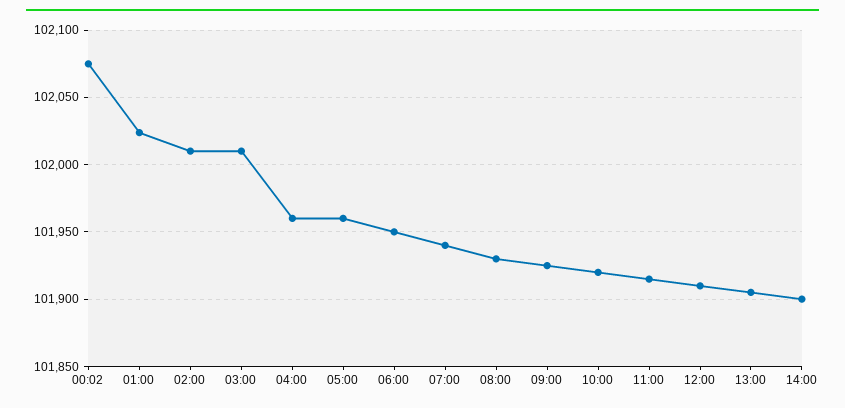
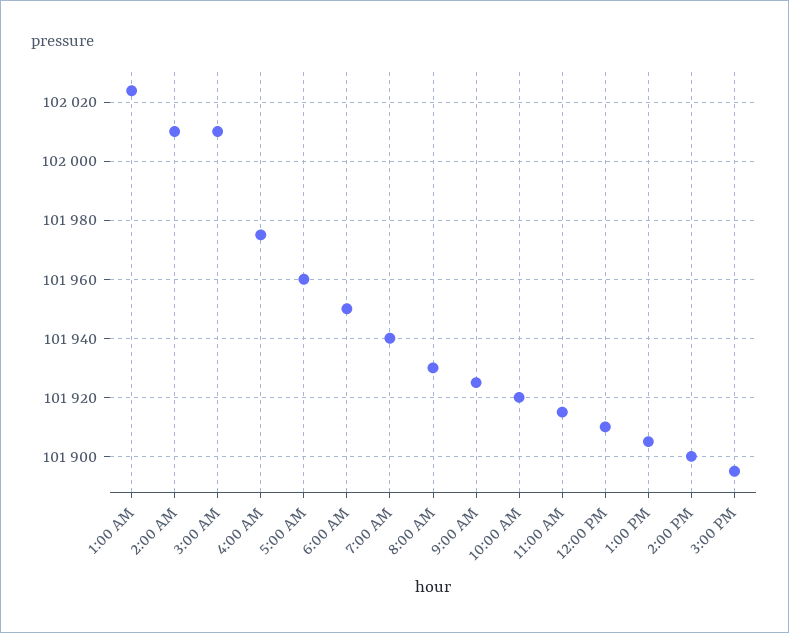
00:02: 102075 -> none
04:00: 101960 -> 101975
3:00 PM: none -> 101895

